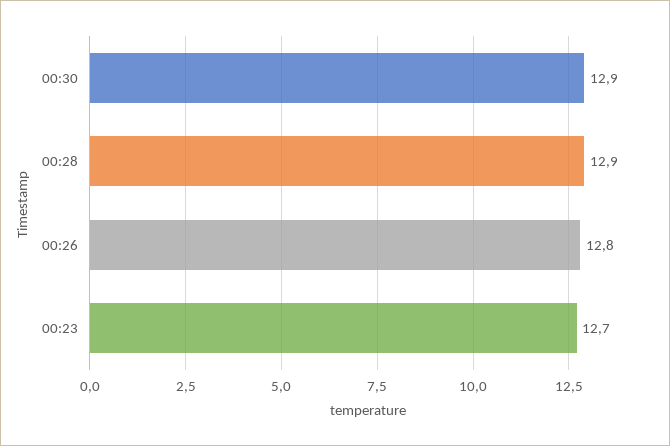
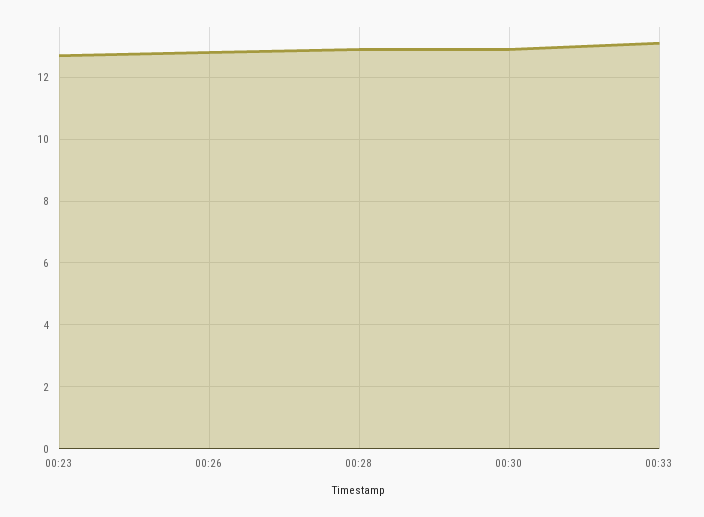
00:33: none -> 13

